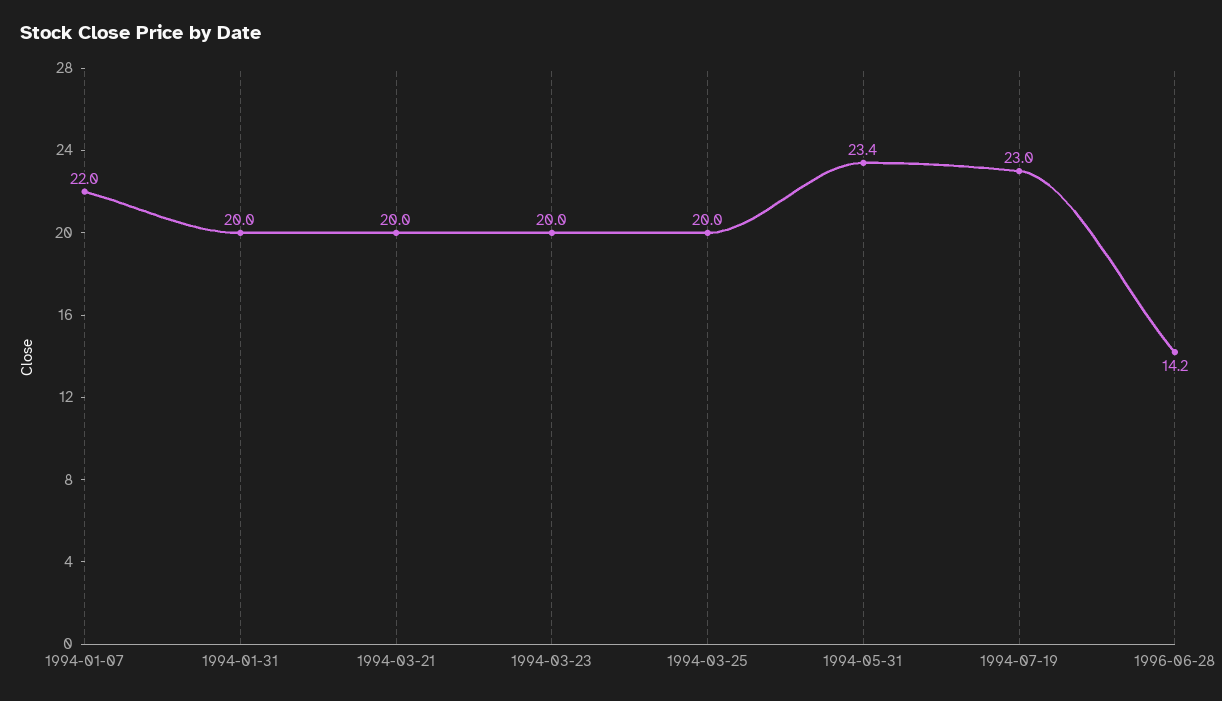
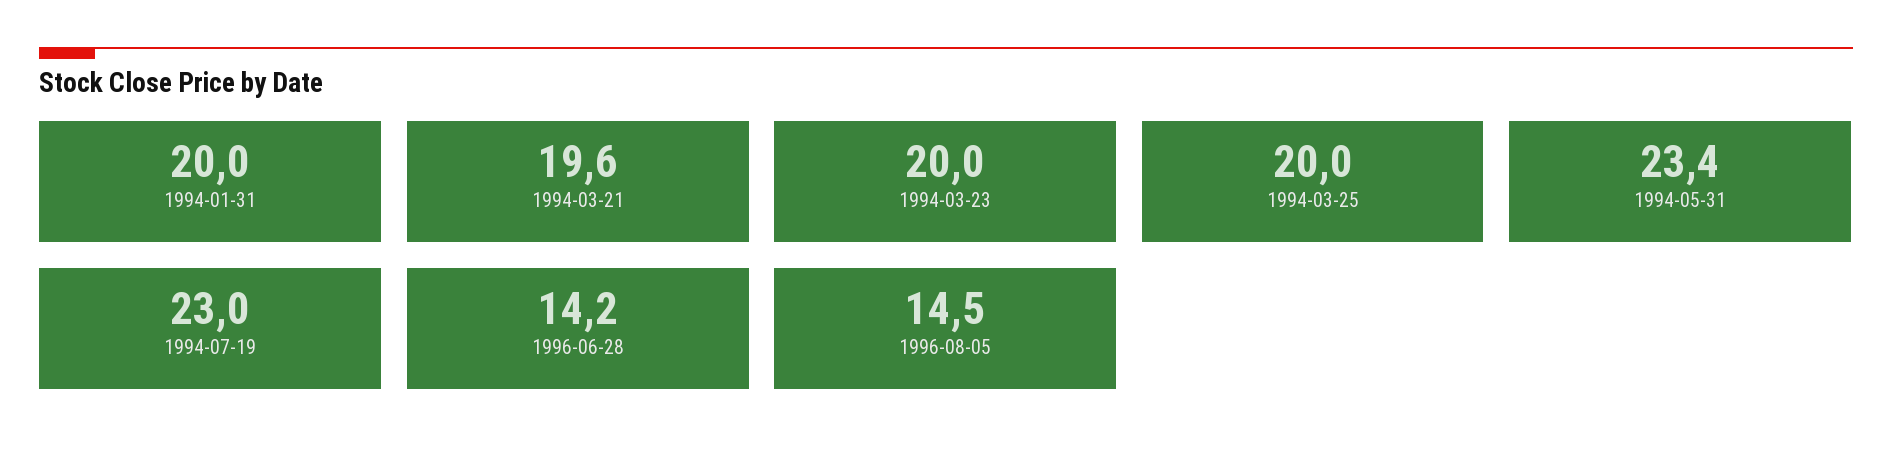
1994-01-07: 22 -> none
1994-03-21: 20 -> 19.6
1996-08-05: none -> 14.5

